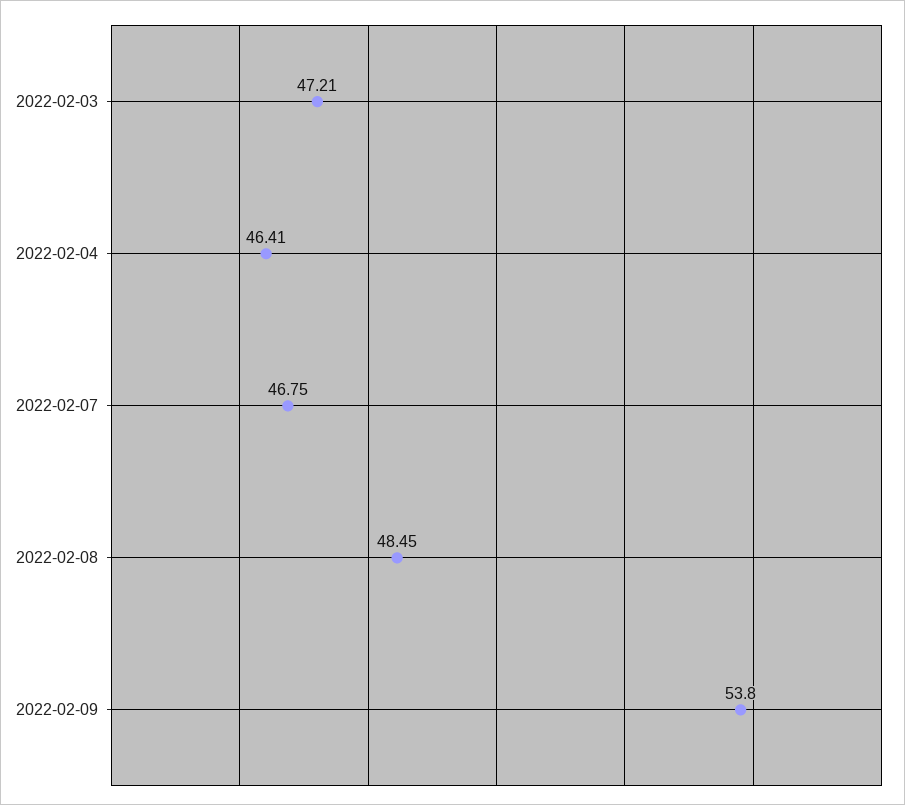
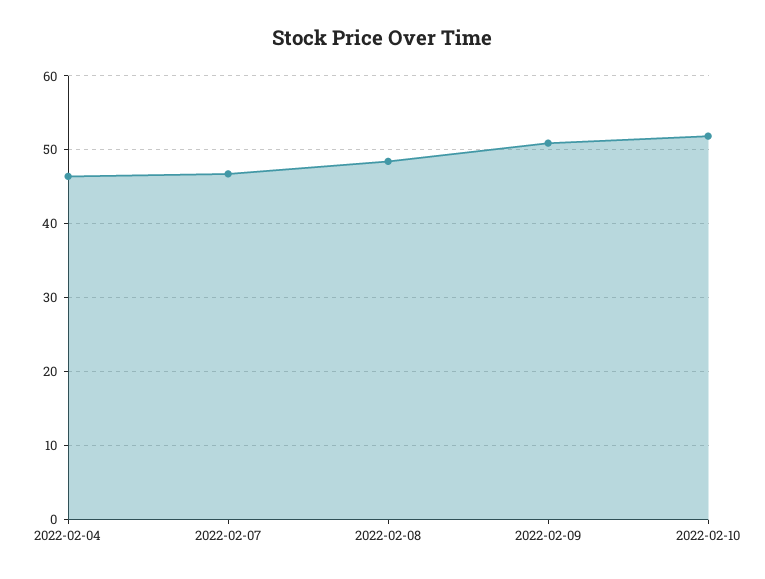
2022-02-03: 47.21 -> none
2022-02-09: 53.8 -> 51
2022-02-10: none -> 52

